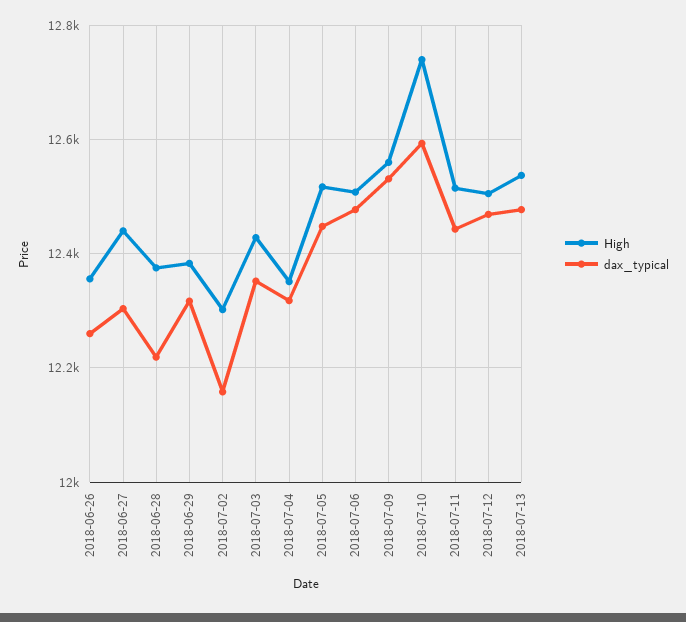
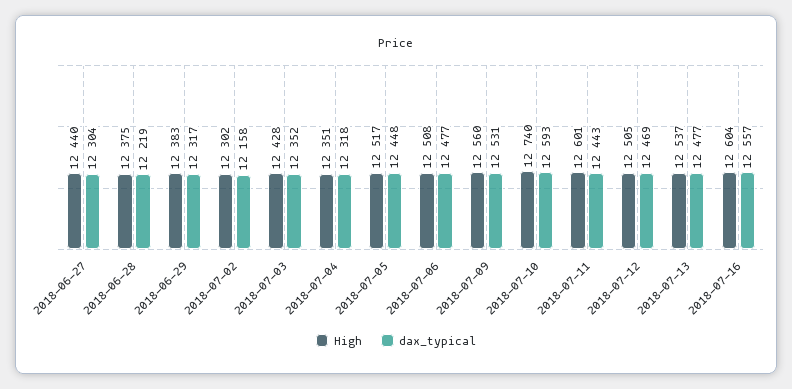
High, 2018-06-26: 12360 -> none
dax_typical, 2018-06-26: 12260 -> none
High, 2018-07-11: 12520 -> 12601
High, 2018-07-16: none -> 12604
dax_typical, 2018-07-16: none -> 12557

